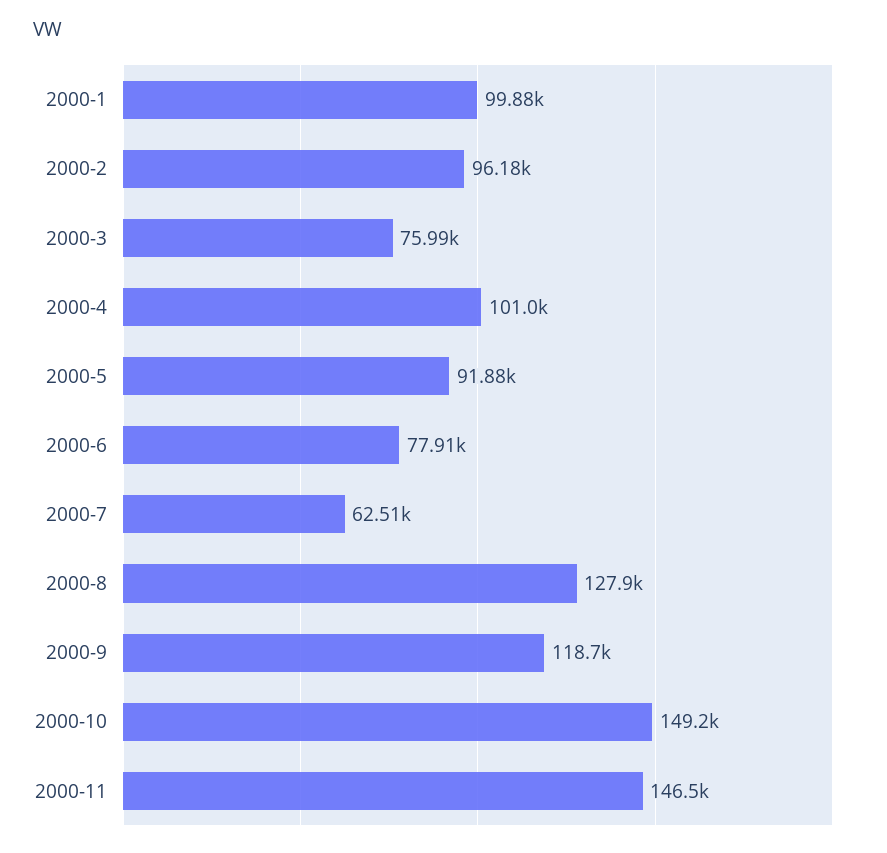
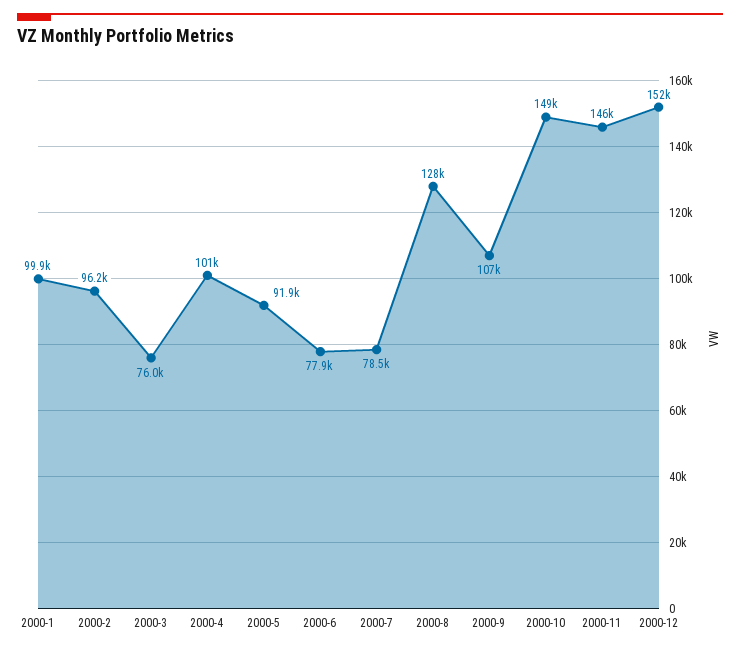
2000-7: 62510 -> 78500
2000-9: 118700 -> 107000
2000-12: none -> 152000

